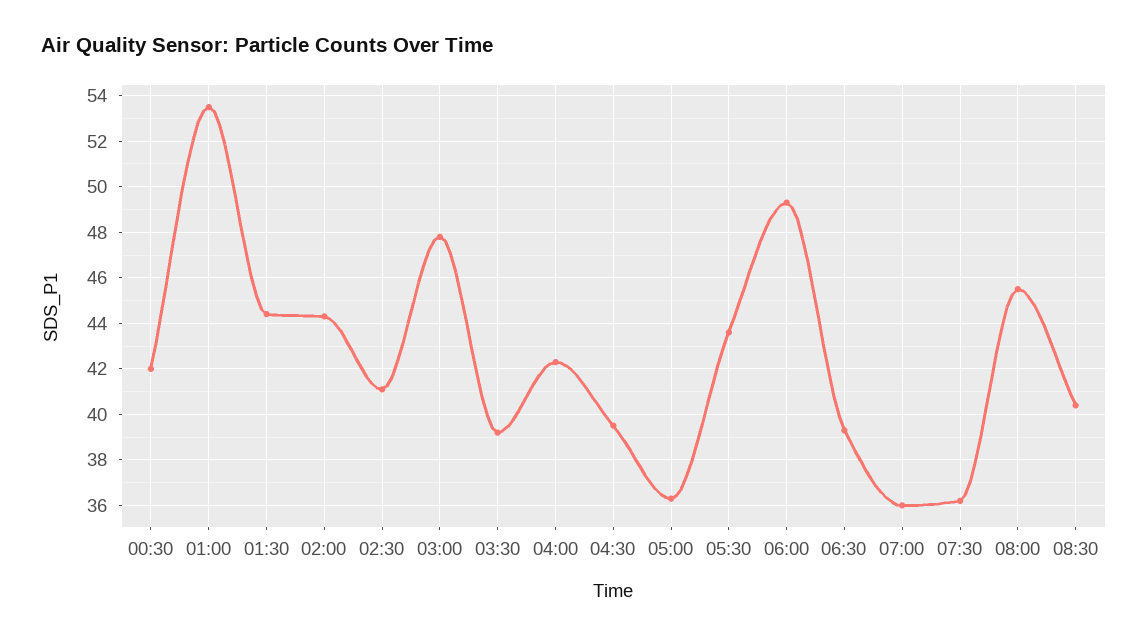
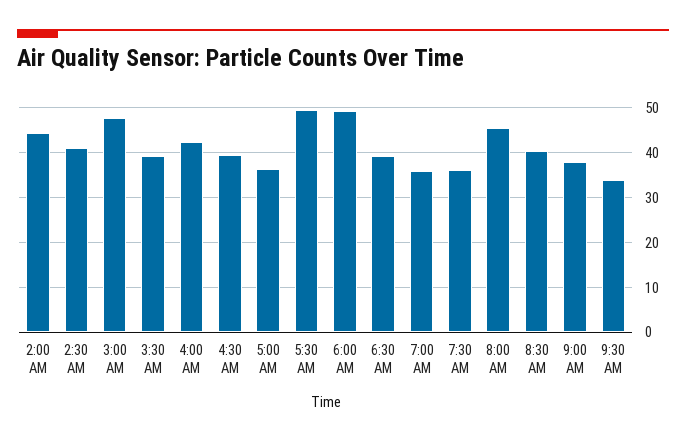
00:30: 42 -> none
01:00: 53.5 -> none
01:30: 44.5 -> none
05:30: 43.5 -> 50
9:00 AM: none -> 38
9:30 AM: none -> 34

